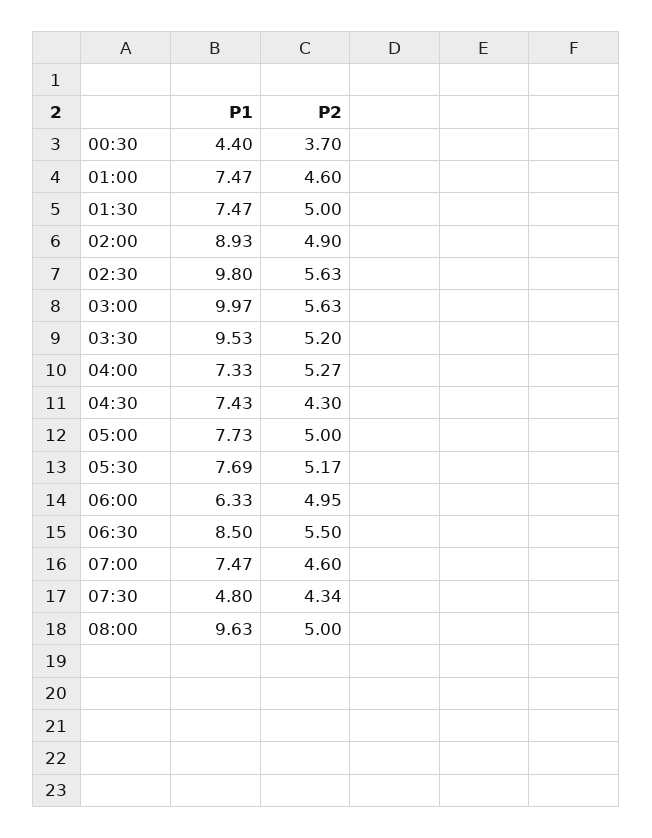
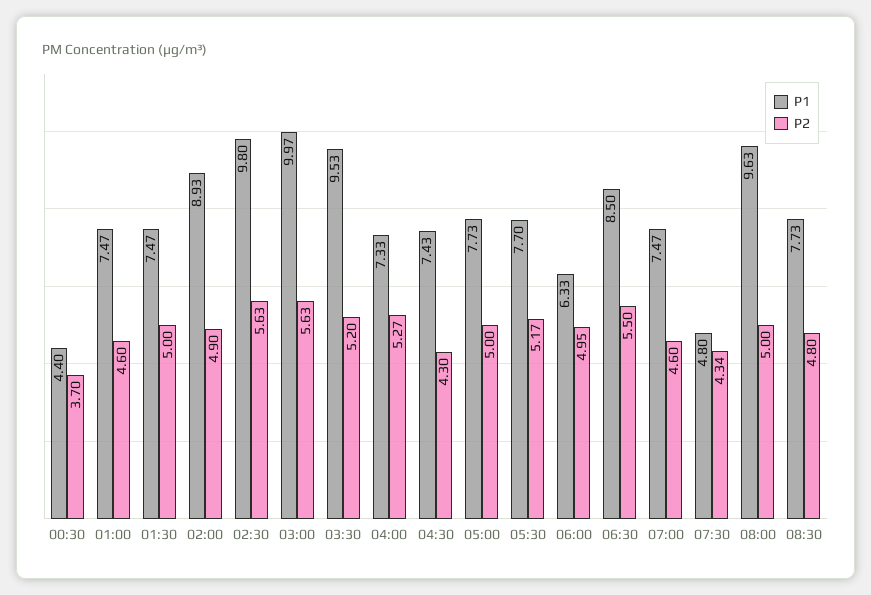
P1, 05:30: 7.69 -> 7.7
P1, 08:30: none -> 7.73
P2, 08:30: none -> 4.8

